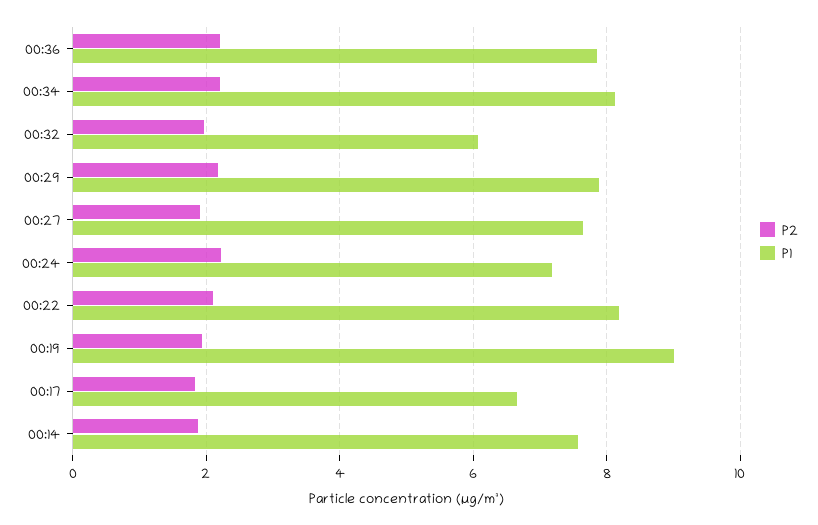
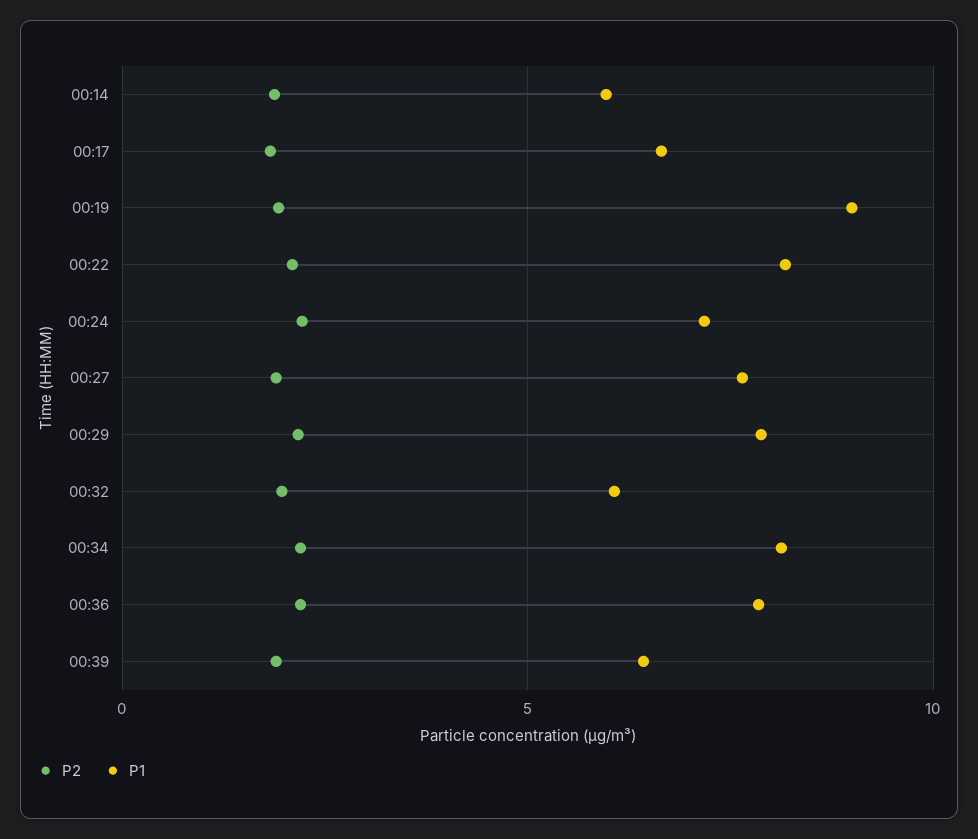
P1, 00:14: 7.6 -> 6
P2, 00:39: none -> 2
P1, 00:39: none -> 6.5

